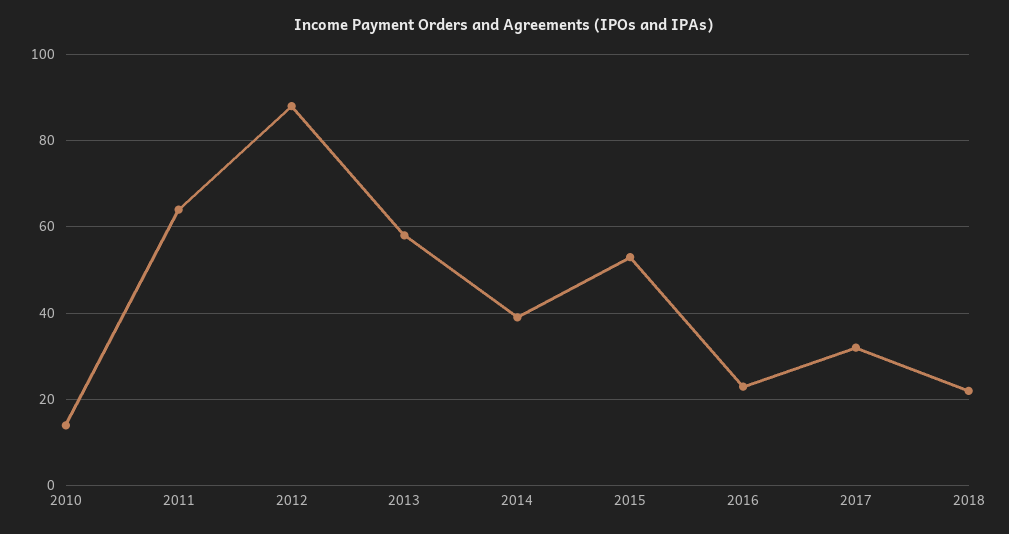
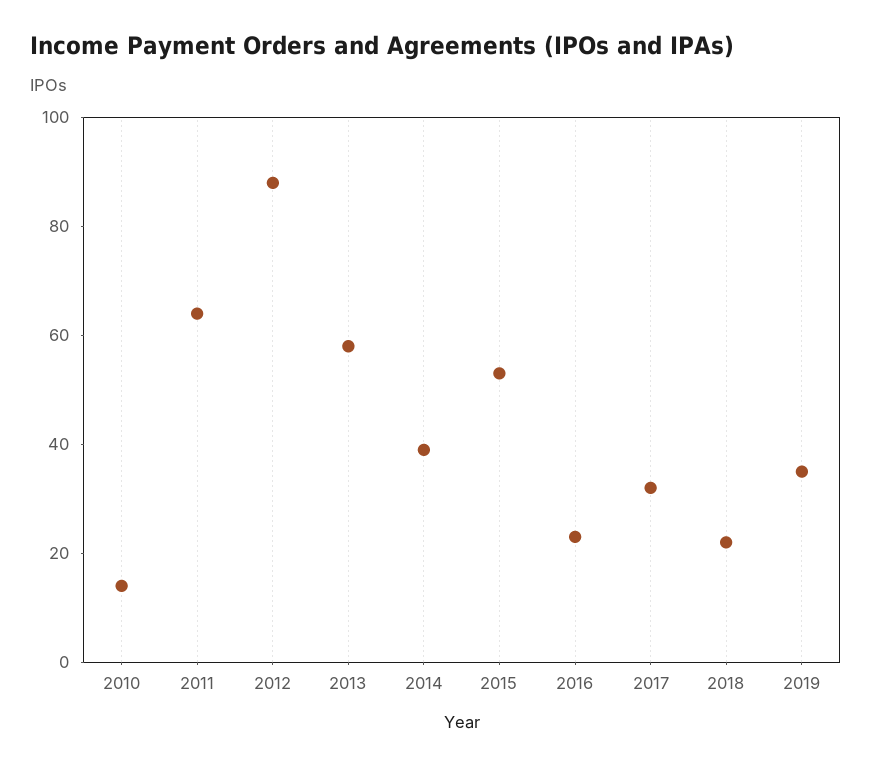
2019: none -> 35

